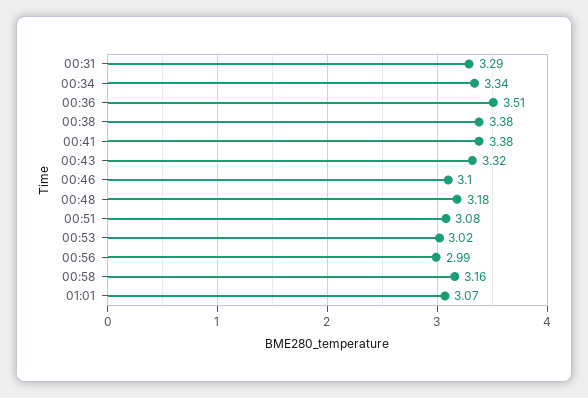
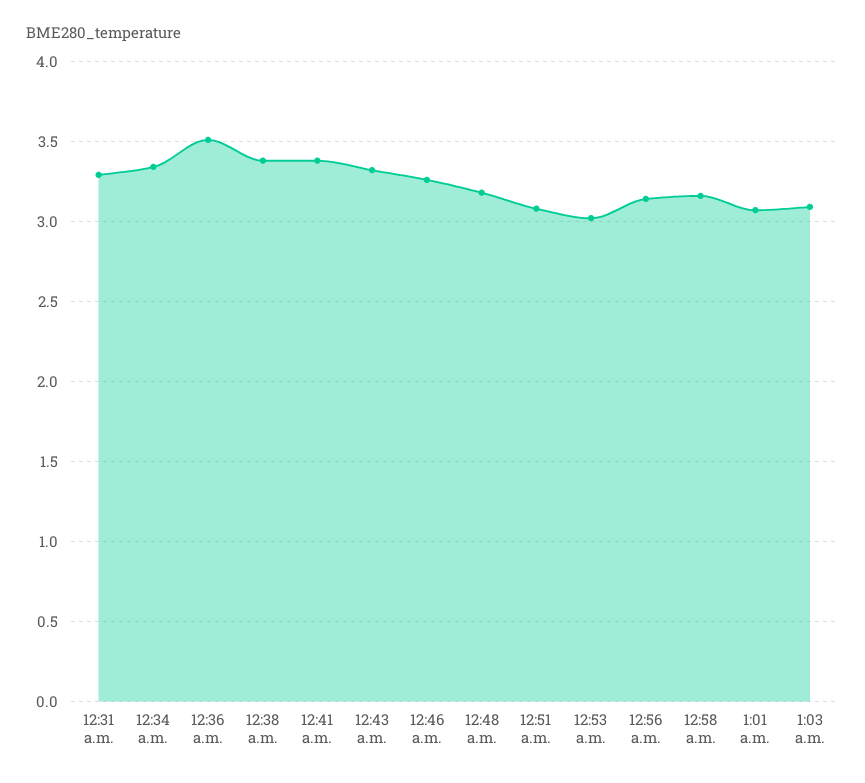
00:46: 3.1 -> 3.25
00:56: 2.99 -> 3.15
1:03 a.m.: none -> 3.1

